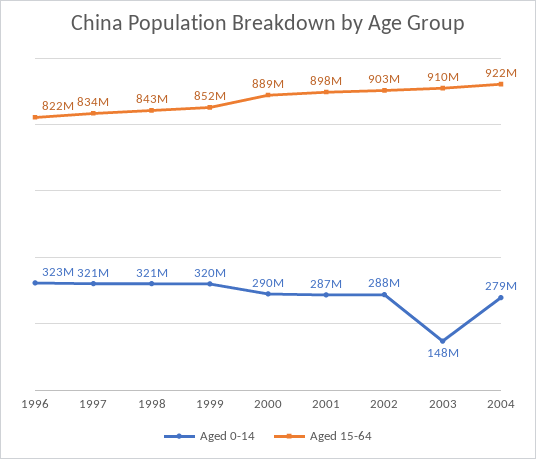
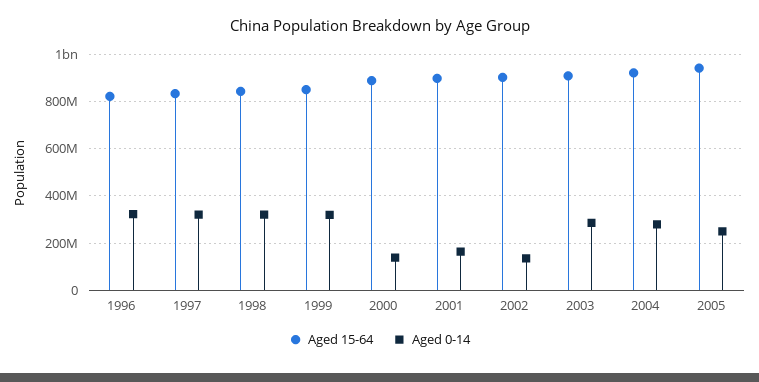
Aged 0-14, 2000: 290000000 -> 150000000
Aged 0-14, 2001: 287000000 -> 150000000
Aged 0-14, 2002: 288000000 -> 150000000
Aged 0-14, 2003: 148000000 -> 300000000
Aged 15-64, 2005: none -> 950000000
Aged 0-14, 2005: none -> 250000000

